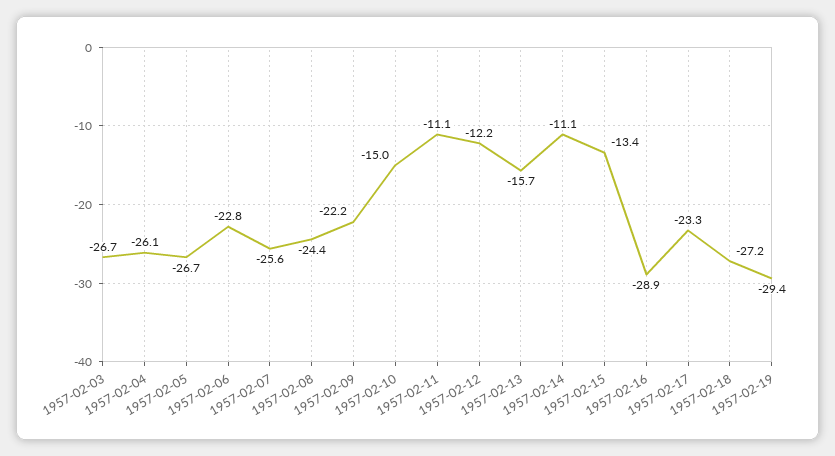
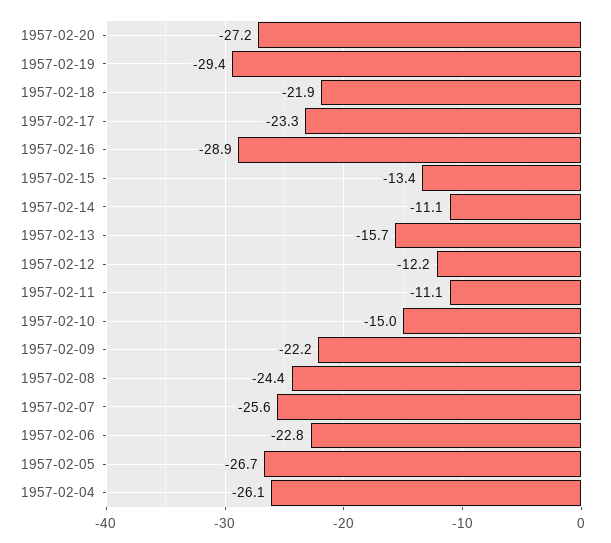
1957-02-03: -26.7 -> none
1957-02-18: -27.2 -> -21.9
1957-02-20: none -> -27.2

